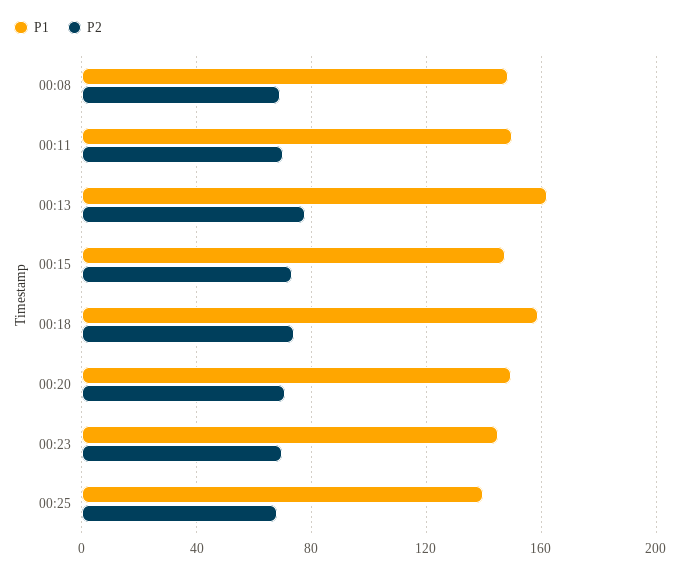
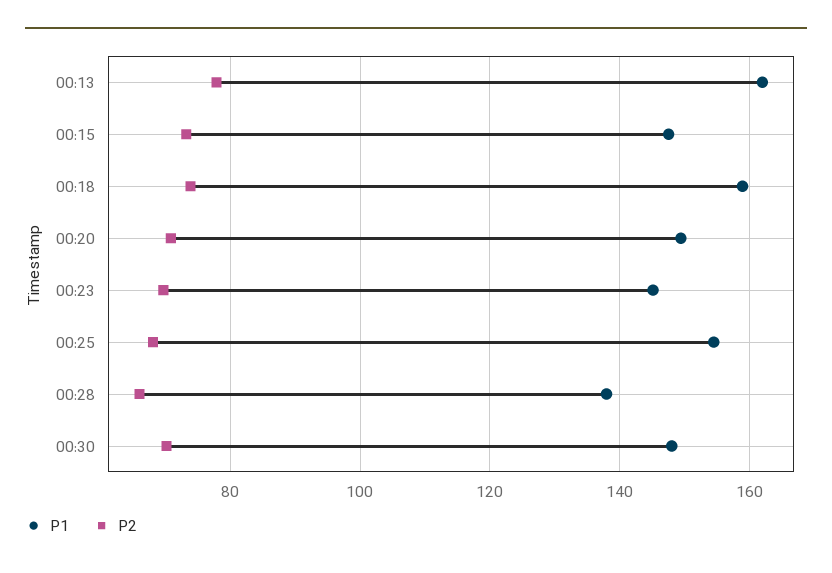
P1, 00:08: 150 -> none
P2, 00:08: 70 -> none
P1, 00:11: 150 -> none
P2, 00:11: 70 -> none
P1, 00:25: 140 -> 154
P1, 00:28: none -> 138
P2, 00:28: none -> 66
P1, 00:30: none -> 148
P2, 00:30: none -> 70

